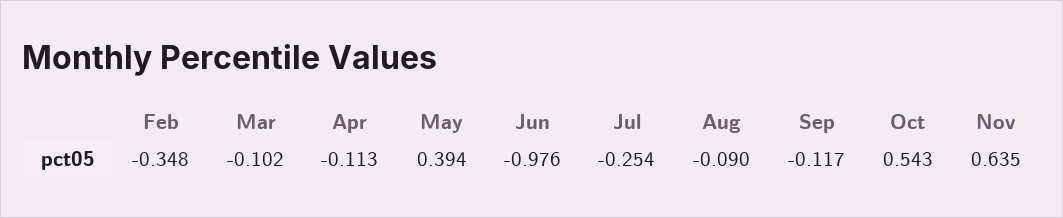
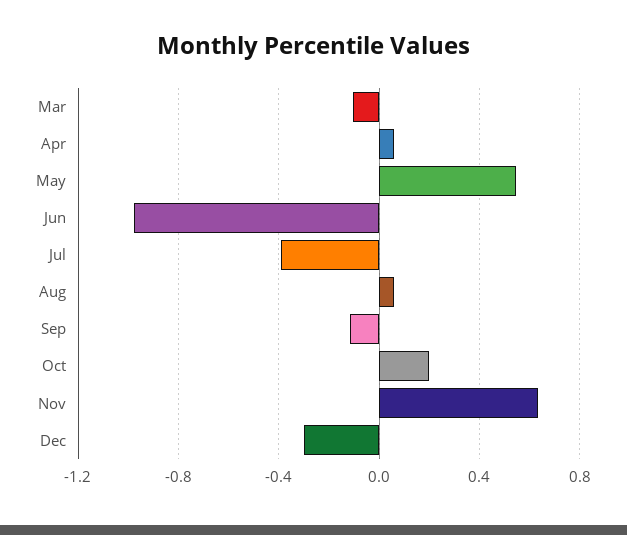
Feb: -0.348 -> none
Apr: -0.113 -> 0.05
May: 0.394 -> 0.55
Jul: -0.254 -> -0.4
Aug: -0.09 -> 0.05
Oct: 0.543 -> 0.2
Dec: none -> -0.3

